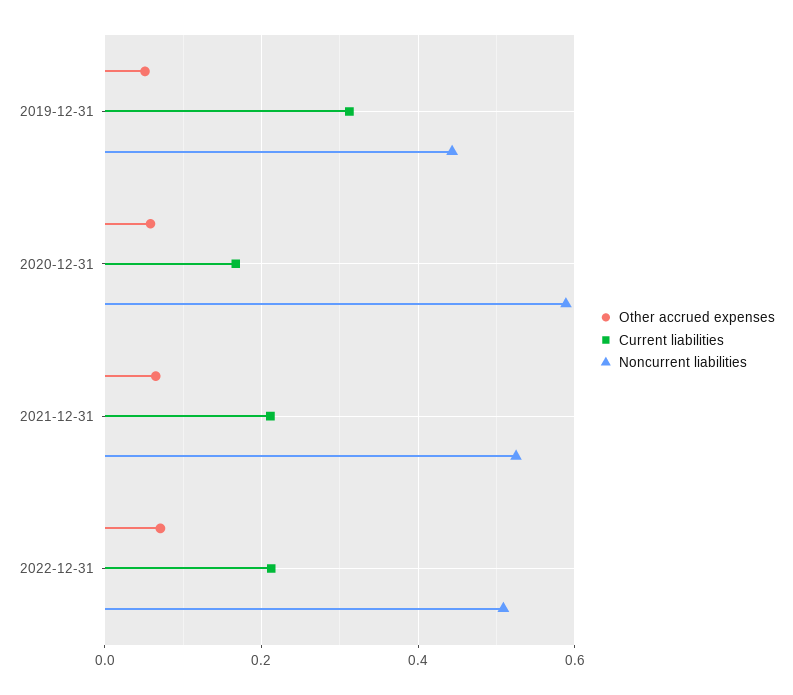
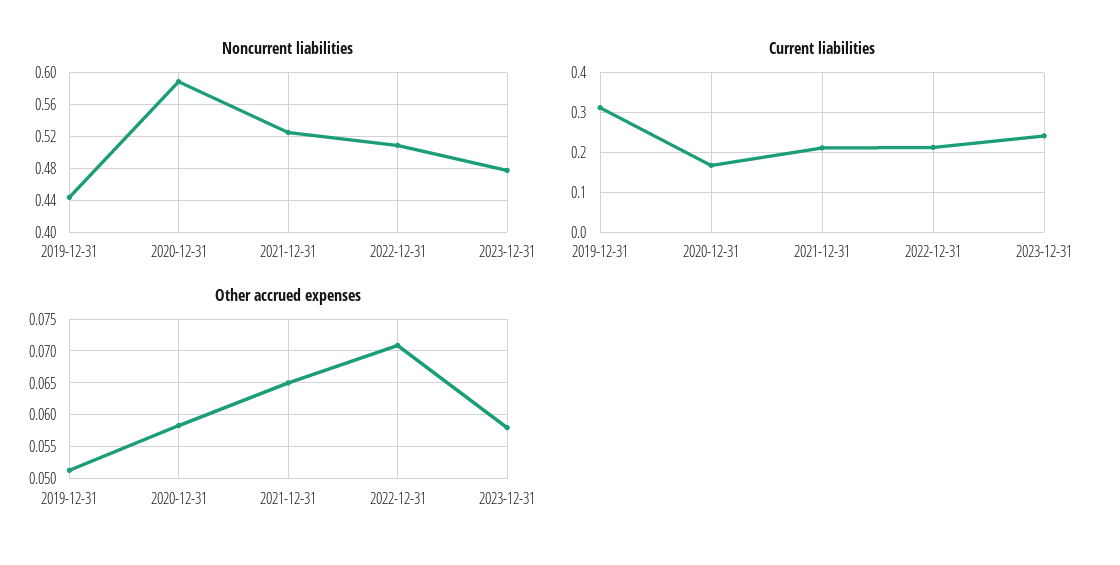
Noncurrent liabilities, 2023-12-31: none -> 0.48
Current liabilities, 2023-12-31: none -> 0.24
Other accrued expenses, 2023-12-31: none -> 0.058

